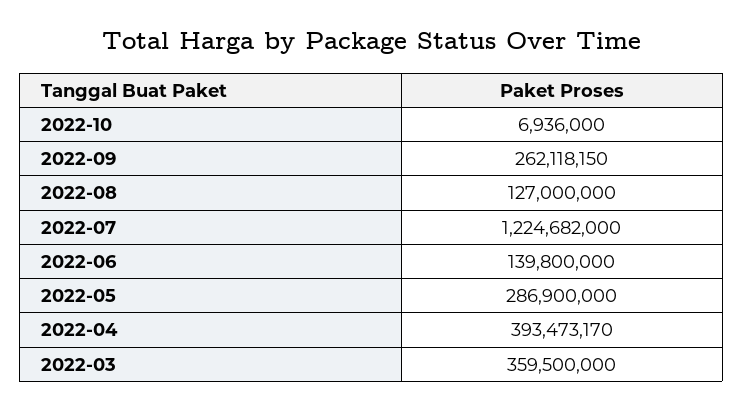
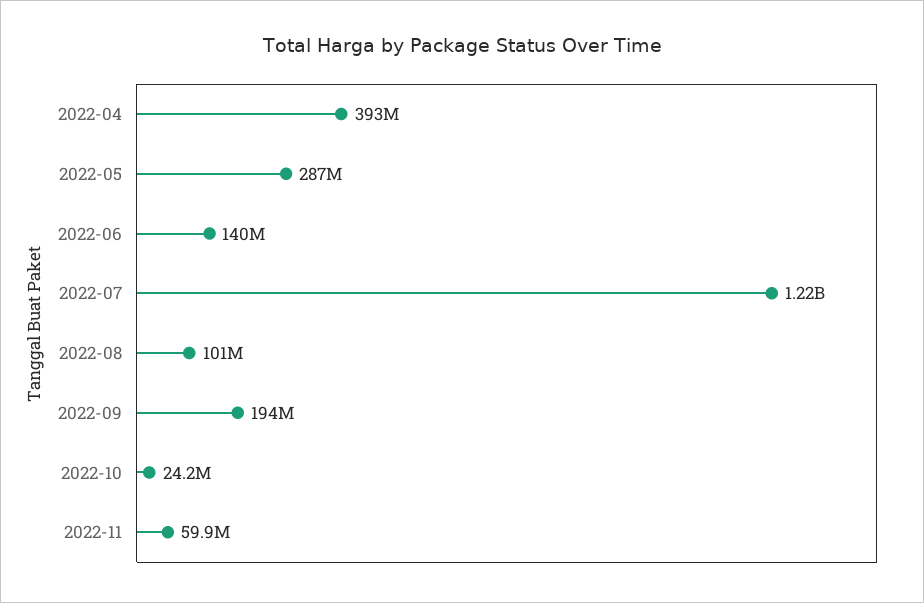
2022-10: 6936000 -> 24200000
2022-09: 262118150 -> 194000000
2022-08: 127000000 -> 101000000
2022-03: 359500000 -> none
2022-11: none -> 59900000

